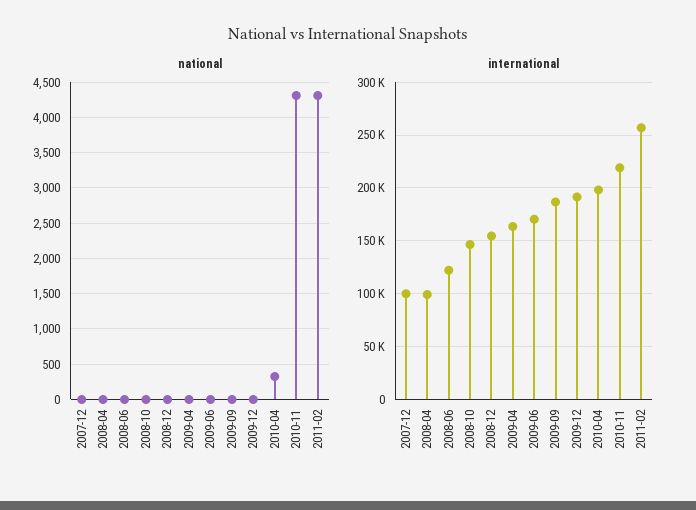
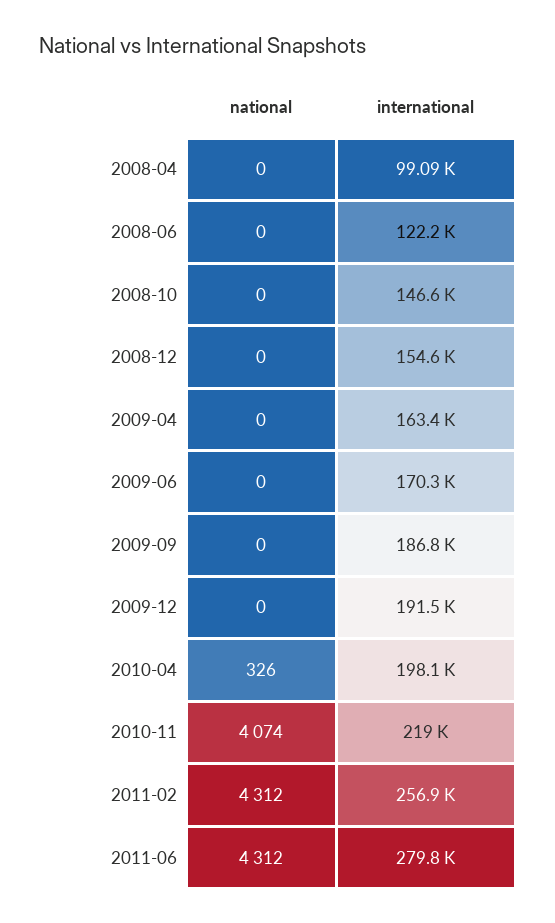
national, 2007-12: 0 -> none
national, 2010-11: 4300 -> 4074
international, 2007-12: 100000 -> none
national, 2011-06: none -> 4312
international, 2011-06: none -> 279800

